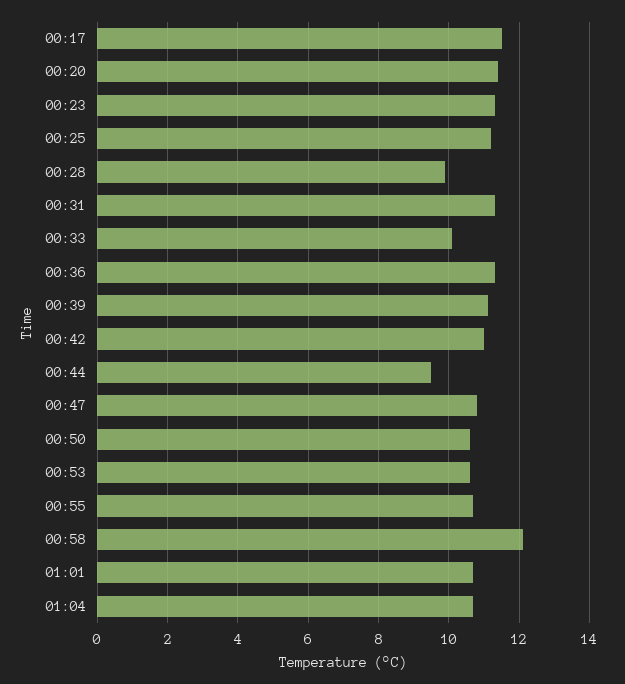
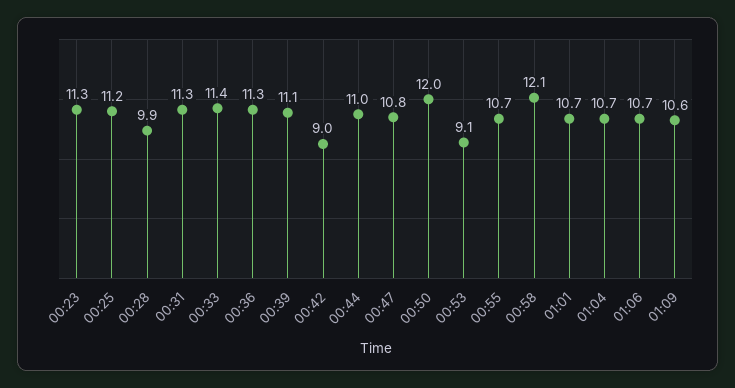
00:17: 11.5 -> none
00:20: 11.5 -> none
00:33: 10 -> 11.4
00:42: 11 -> 9
00:44: 9.5 -> 11
00:50: 10.5 -> 12
00:53: 10.5 -> 9.1
01:06: none -> 10.7
01:09: none -> 10.6

